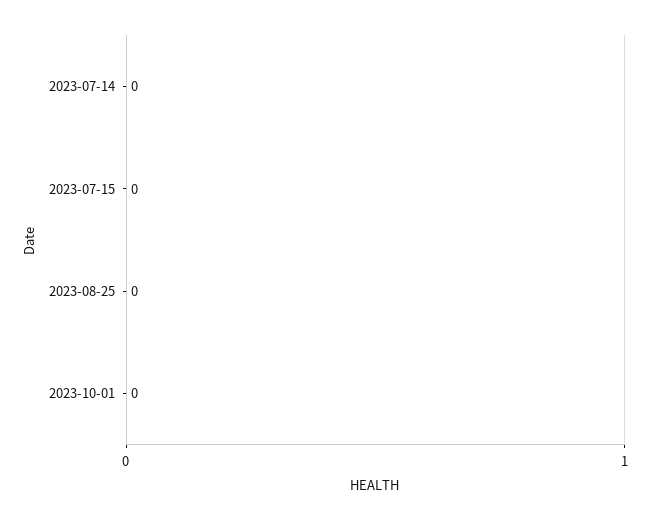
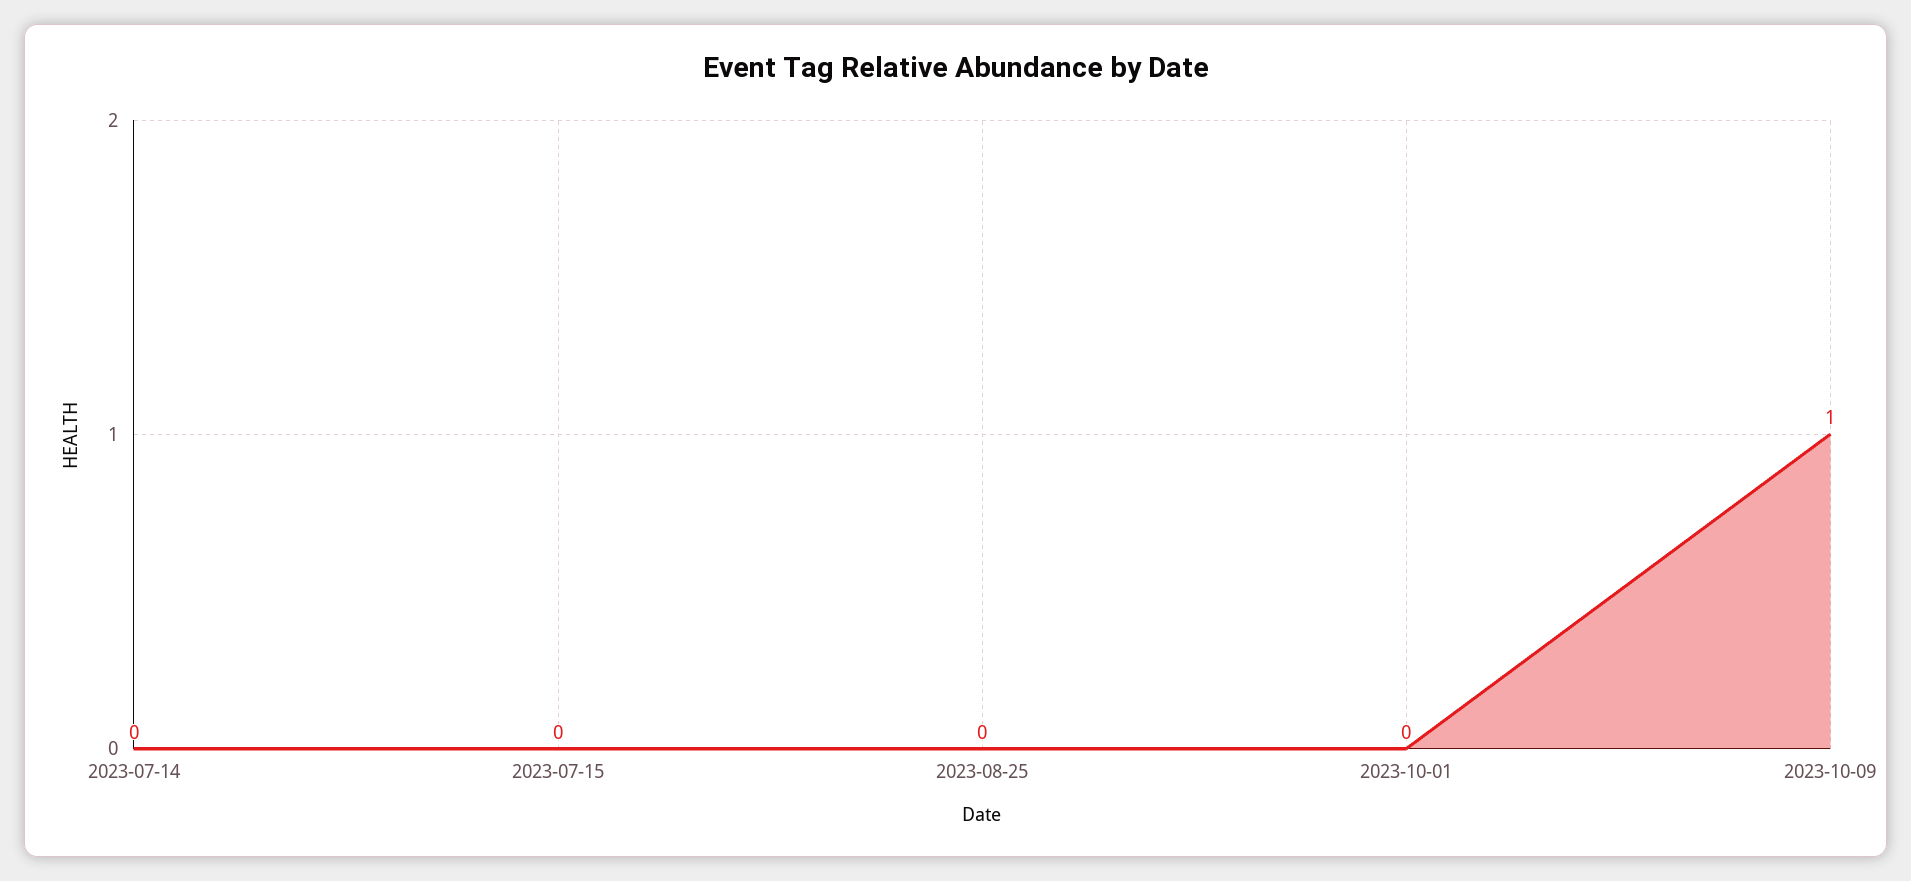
2023-10-09: none -> 1

